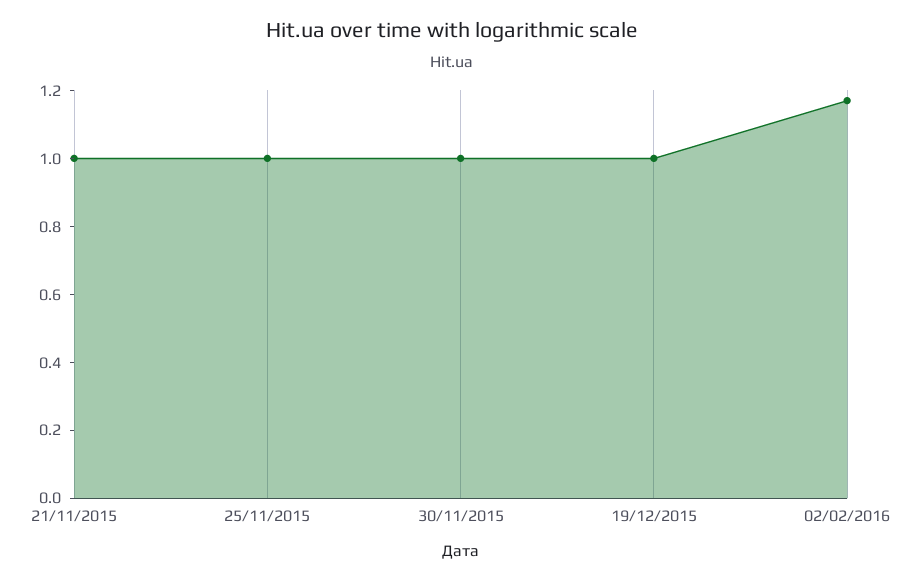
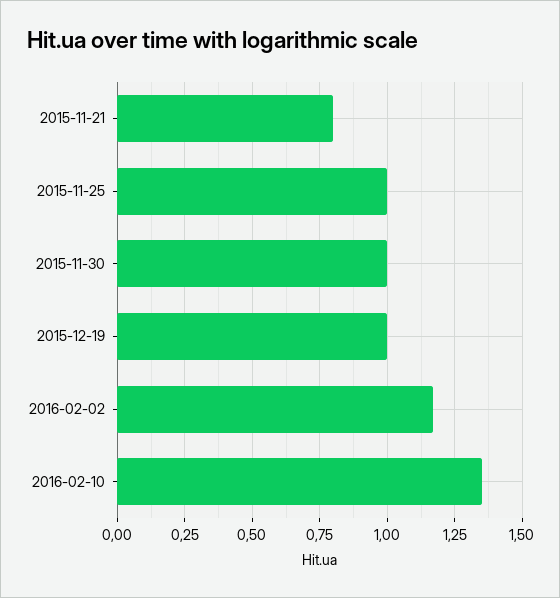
21/11/2015: 1 -> 0.8
2016-02-10: none -> 1.35

